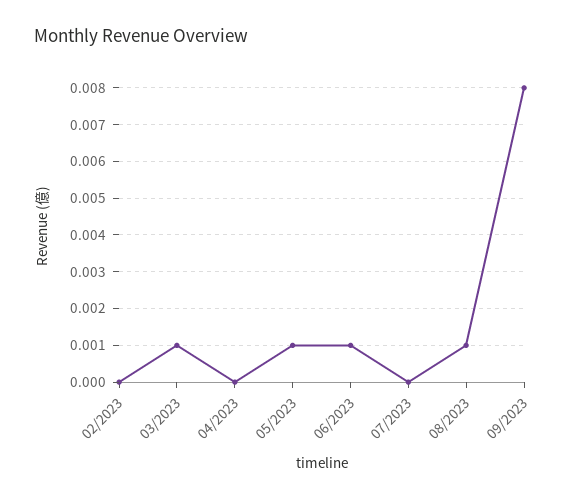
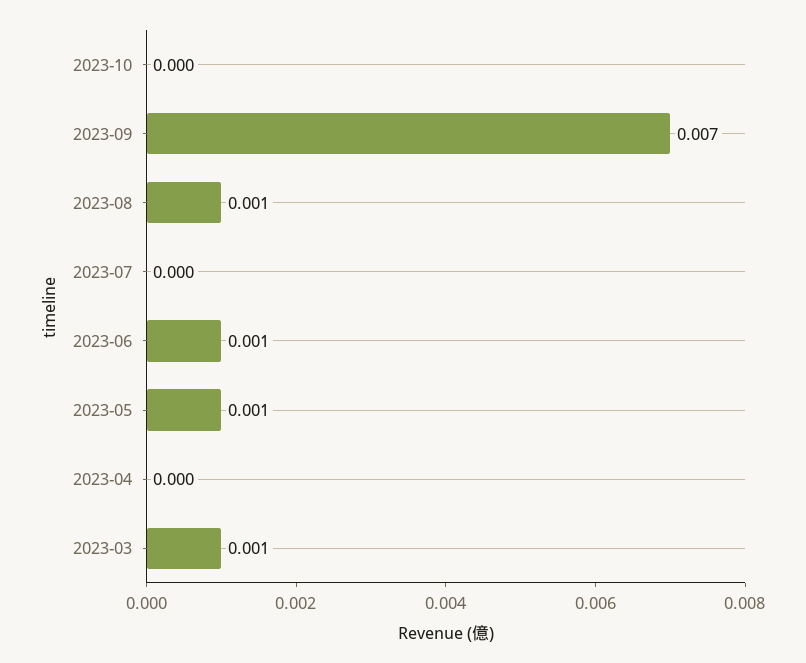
02/2023: 0 -> none
09/2023: 0.008 -> 0.007
2023-10: none -> 0

